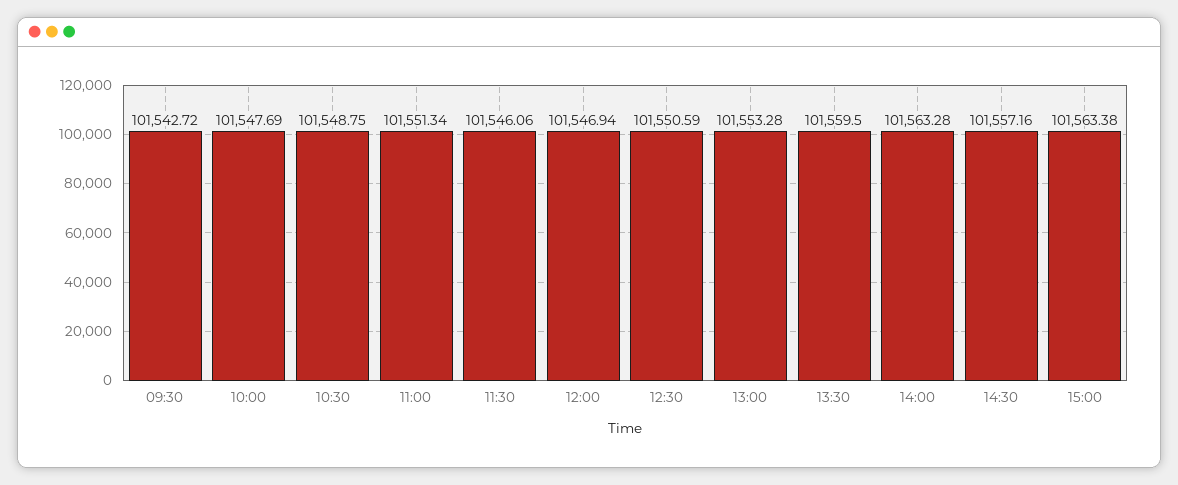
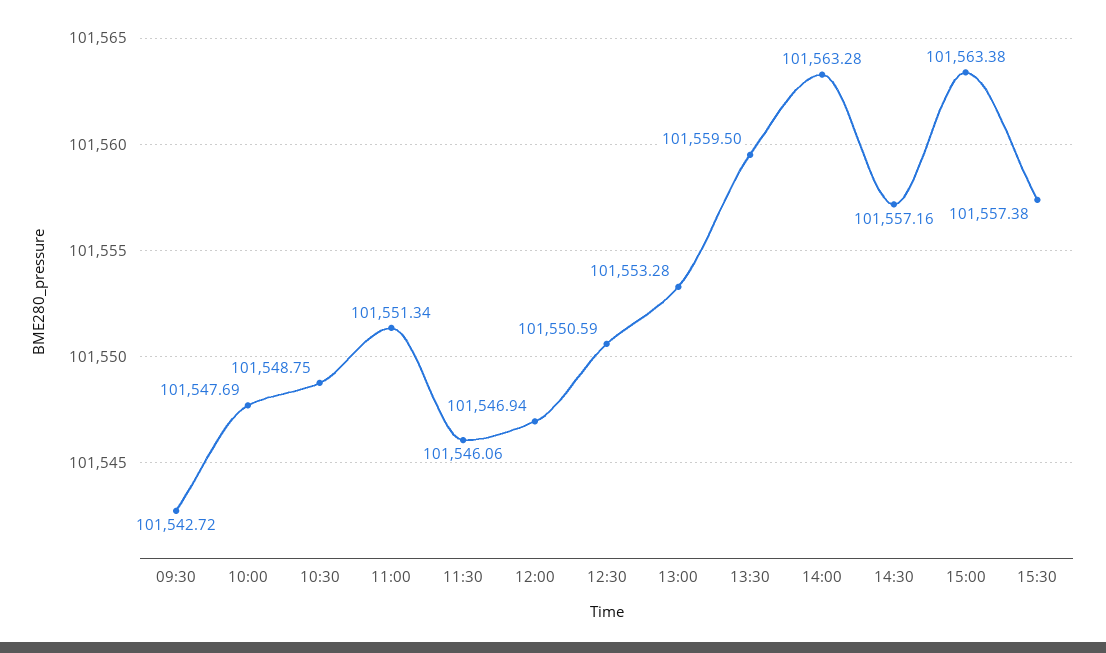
15:30: none -> 101557.38

